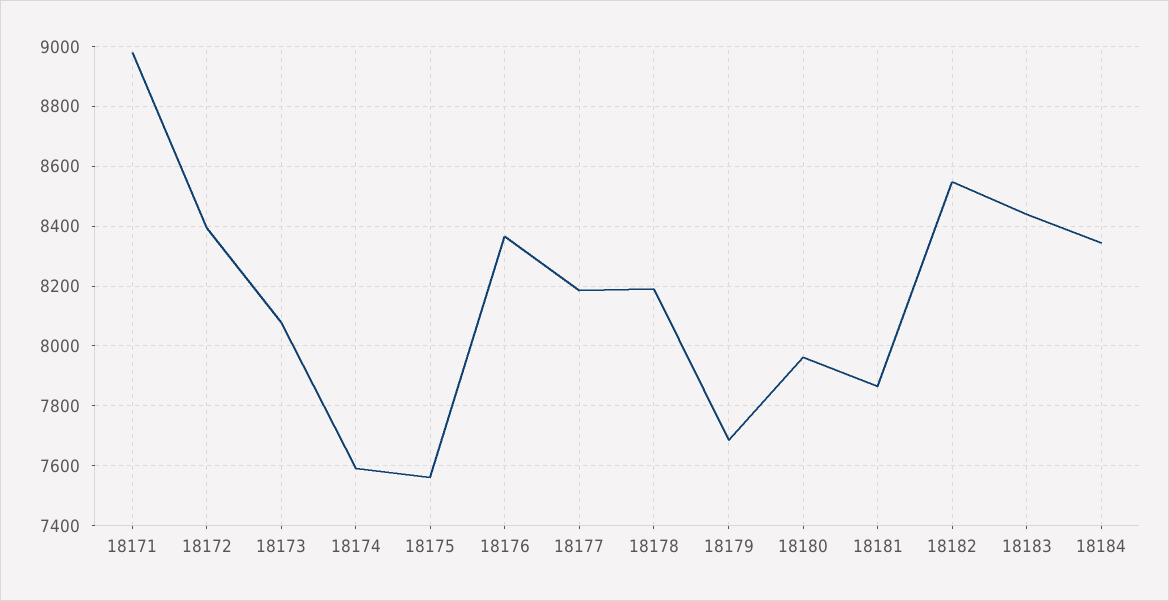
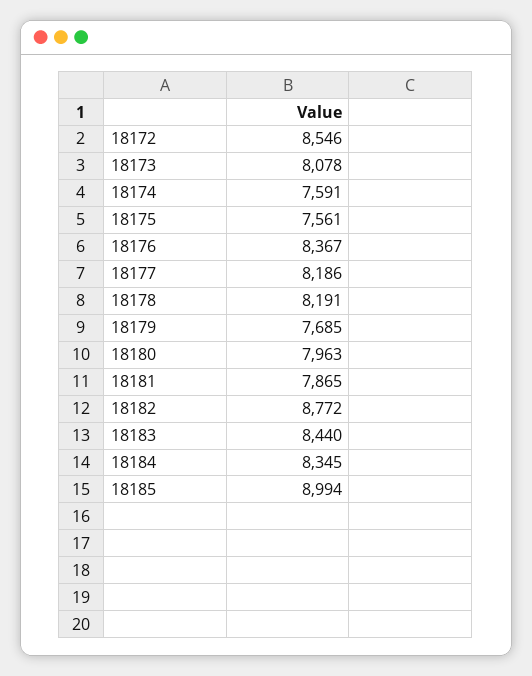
18171: 8975 -> none
18172: 8400 -> 8546
18182: 8550 -> 8772
18185: none -> 8994

